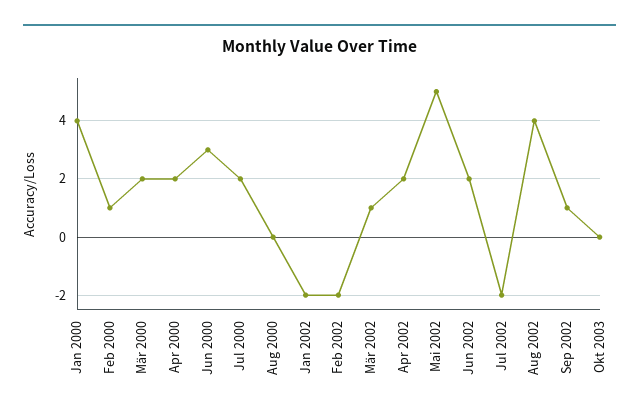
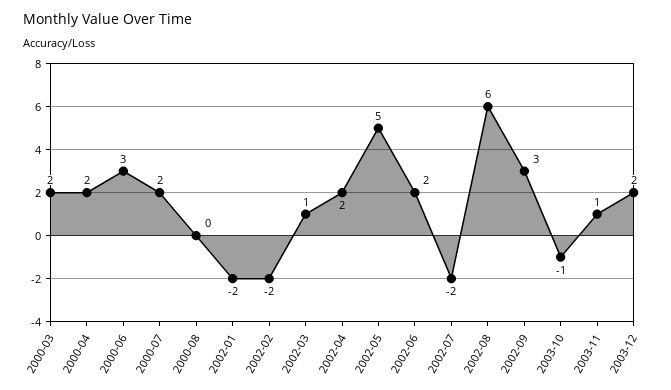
Jan 2000: 4 -> none
Feb 2000: 1 -> none
Aug 2002: 4 -> 6
Sep 2002: 1 -> 3
Okt 2003: 0 -> -1
2003-11: none -> 1
2003-12: none -> 2

